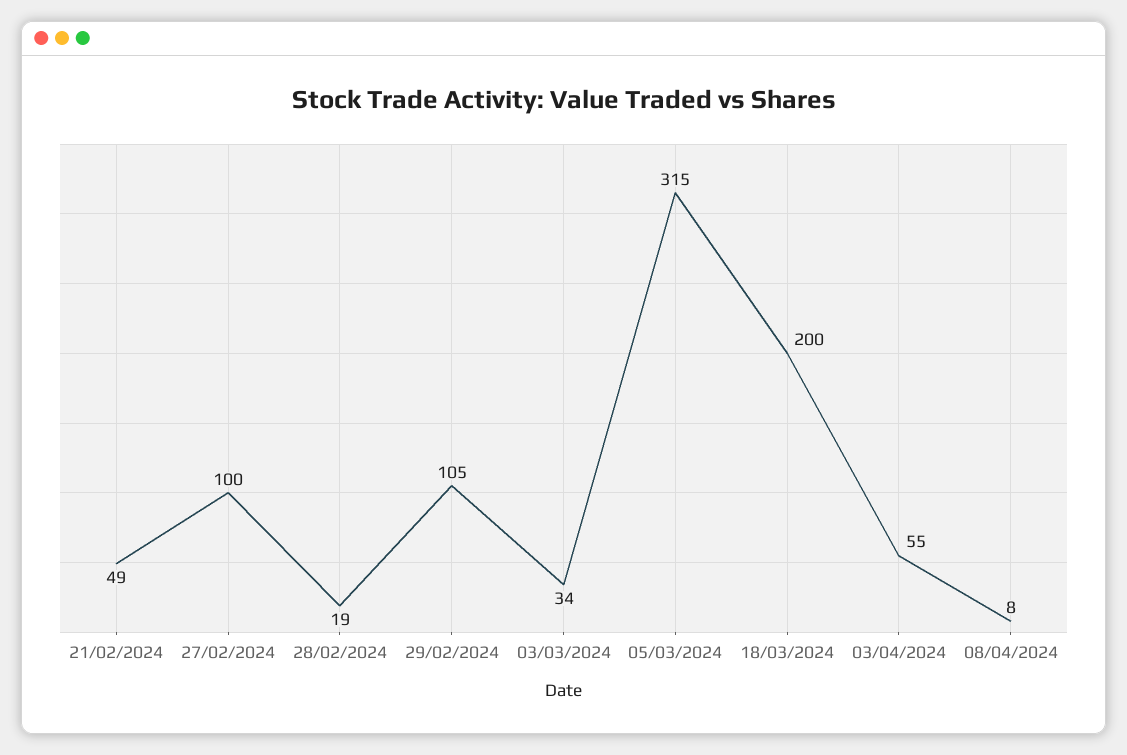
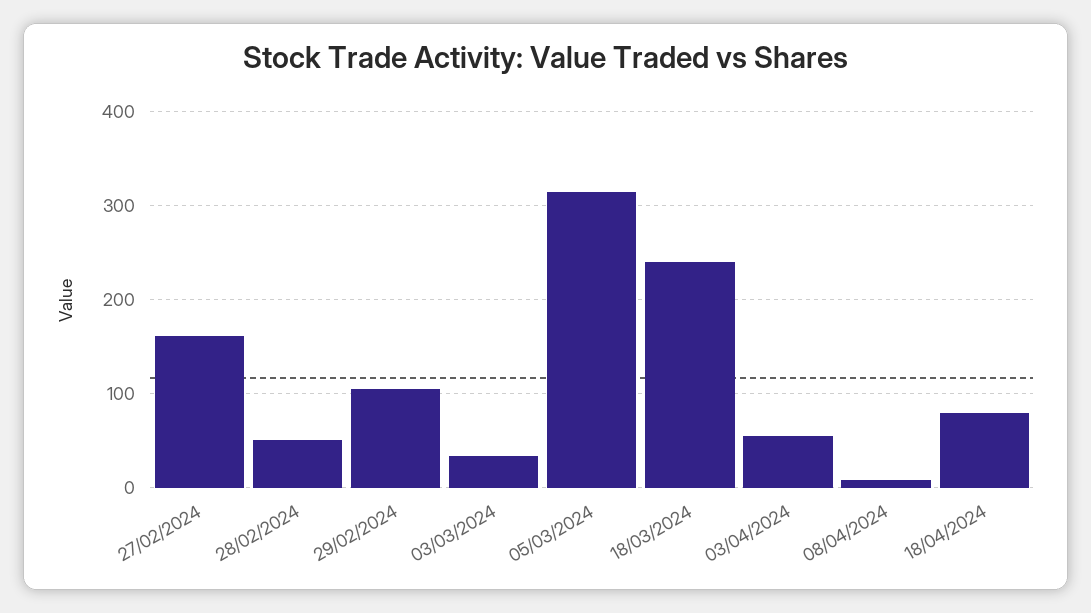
21/02/2024: 49 -> none
27/02/2024: 100 -> 160
28/02/2024: 19 -> 50
18/03/2024: 200 -> 240
18/04/2024: none -> 80

